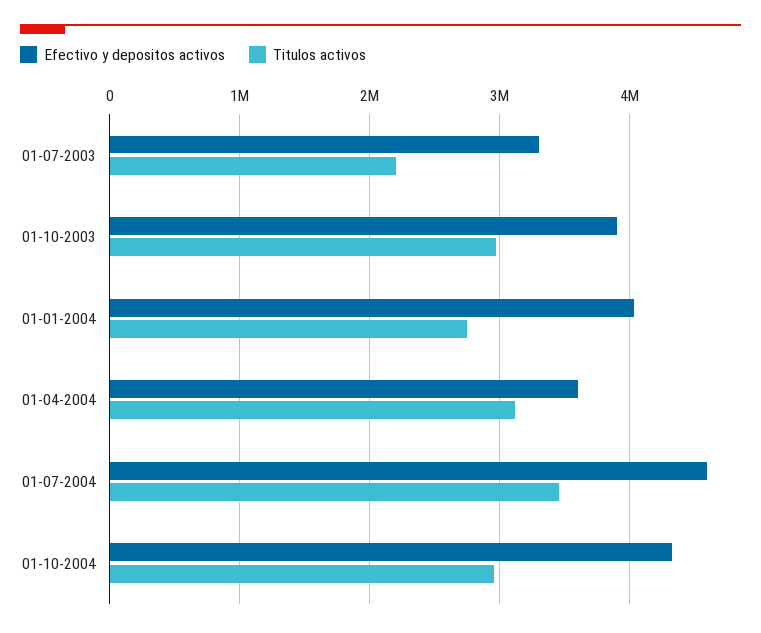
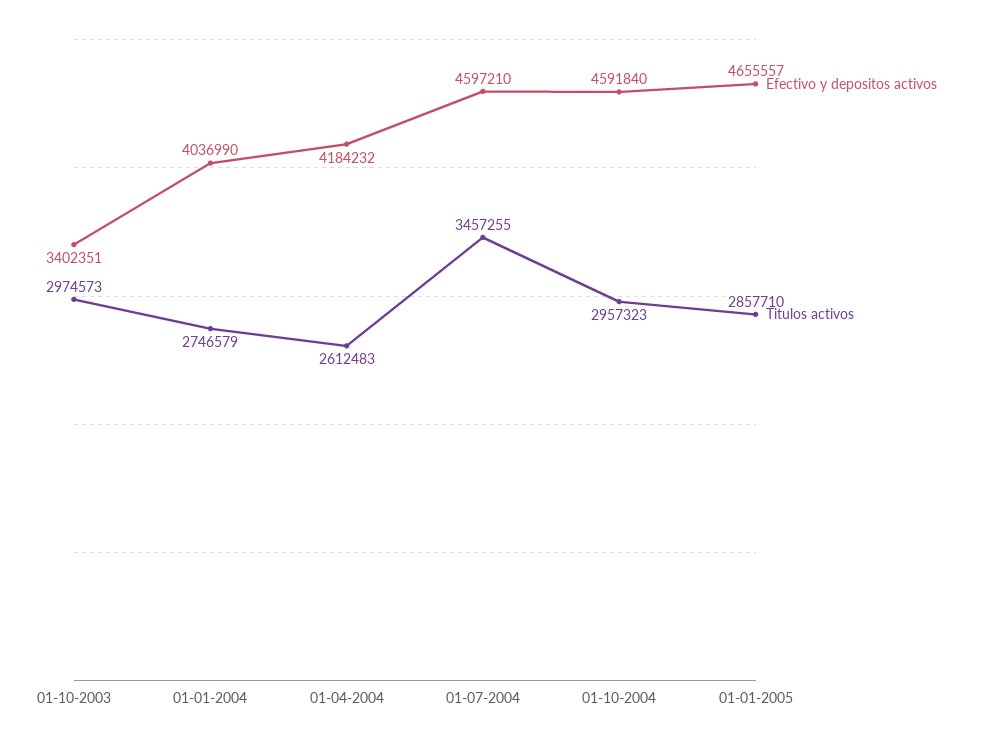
Efectivo y depositos activos, 01-07-2003: 3300000 -> none
Titulos activos, 01-07-2003: 2200000 -> none
Efectivo y depositos activos, 01-10-2003: 3900000 -> 3402351
Efectivo y depositos activos, 01-04-2004: 3600000 -> 4184232
Titulos activos, 01-04-2004: 3100000 -> 2612483
Efectivo y depositos activos, 01-10-2004: 4300000 -> 4591840
Efectivo y depositos activos, 01-01-2005: none -> 4655557
Titulos activos, 01-01-2005: none -> 2857710

